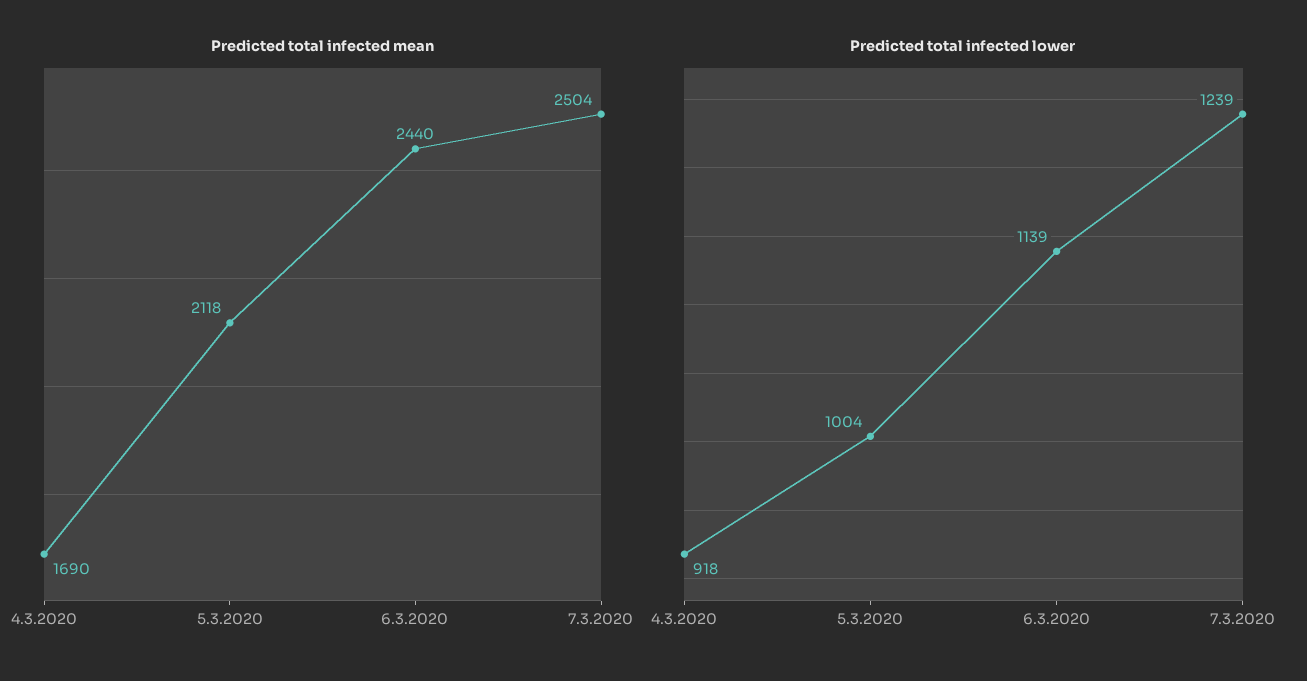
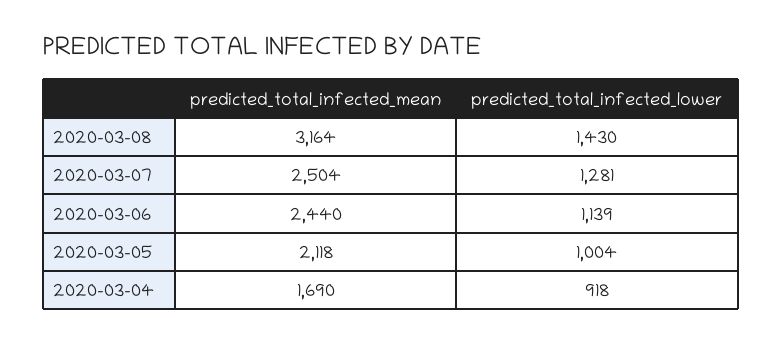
Predicted total infected lower, 7.3.2020: 1239 -> 1281
Predicted total infected mean, 2020-03-08: none -> 3164
Predicted total infected lower, 2020-03-08: none -> 1430

